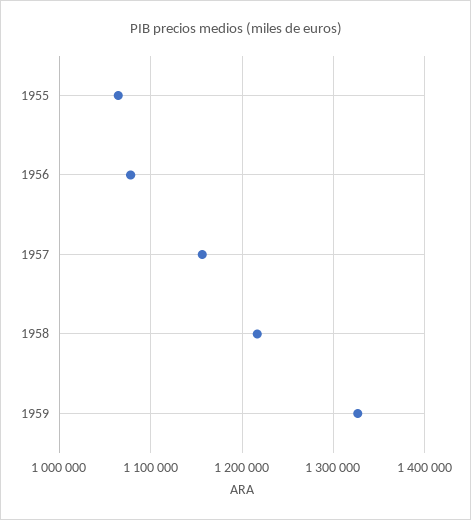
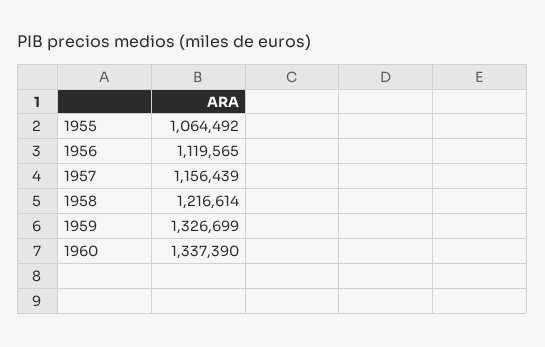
1956: 1080000 -> 1119565
1960: none -> 1337390

